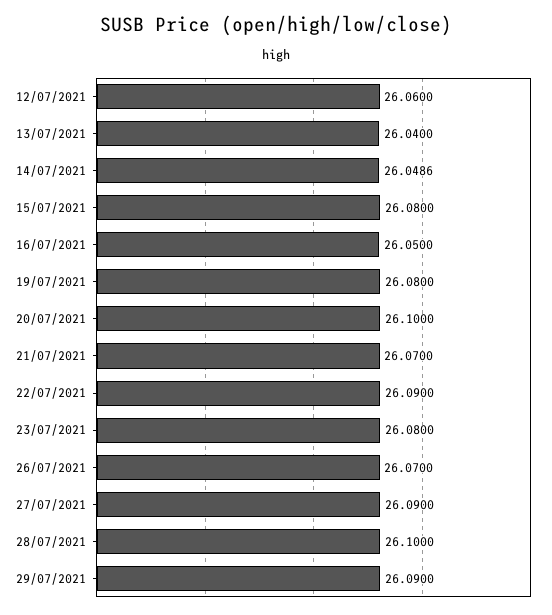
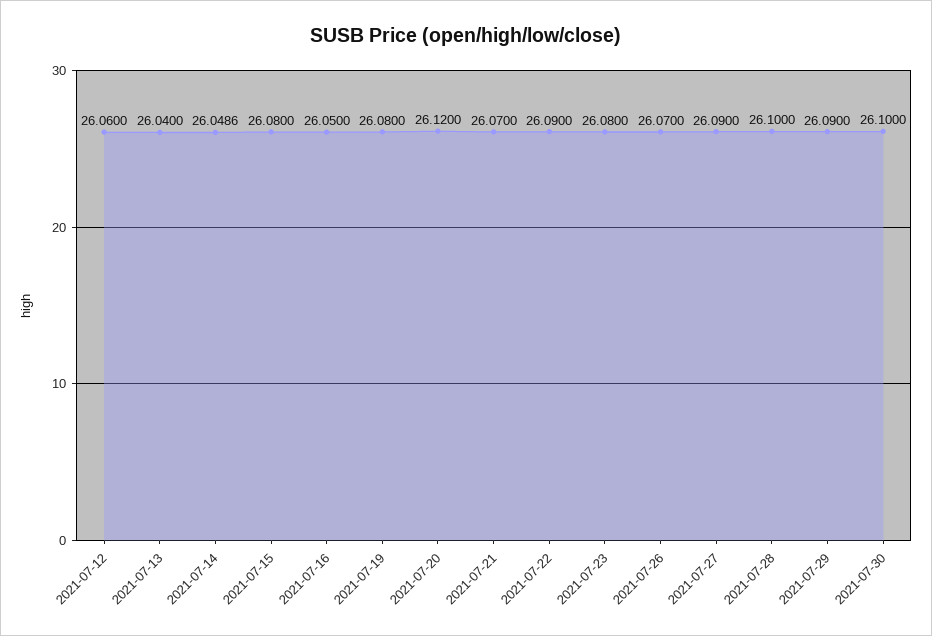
20/07/2021: 26.1 -> 26.12
2021-07-30: none -> 26.1

